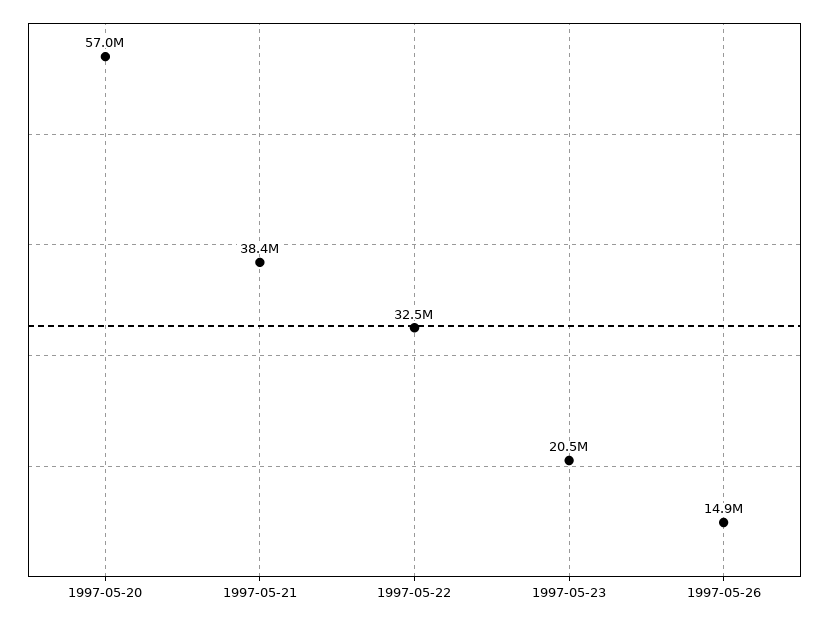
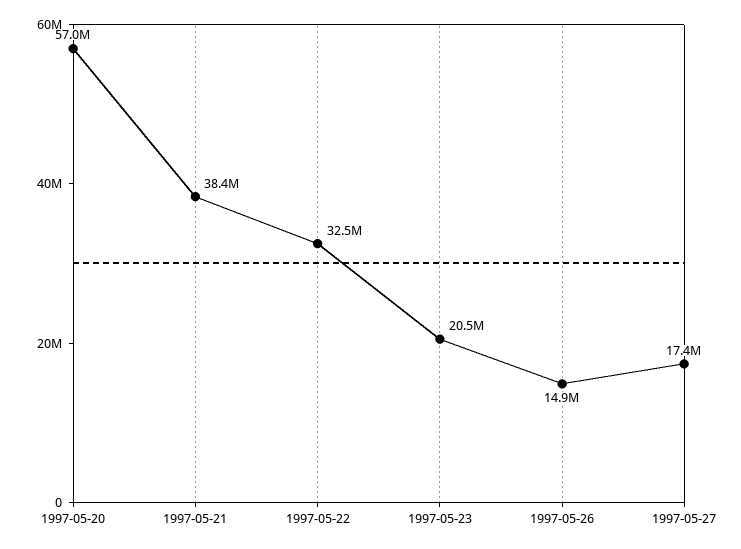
1997-05-27: none -> 17400000

